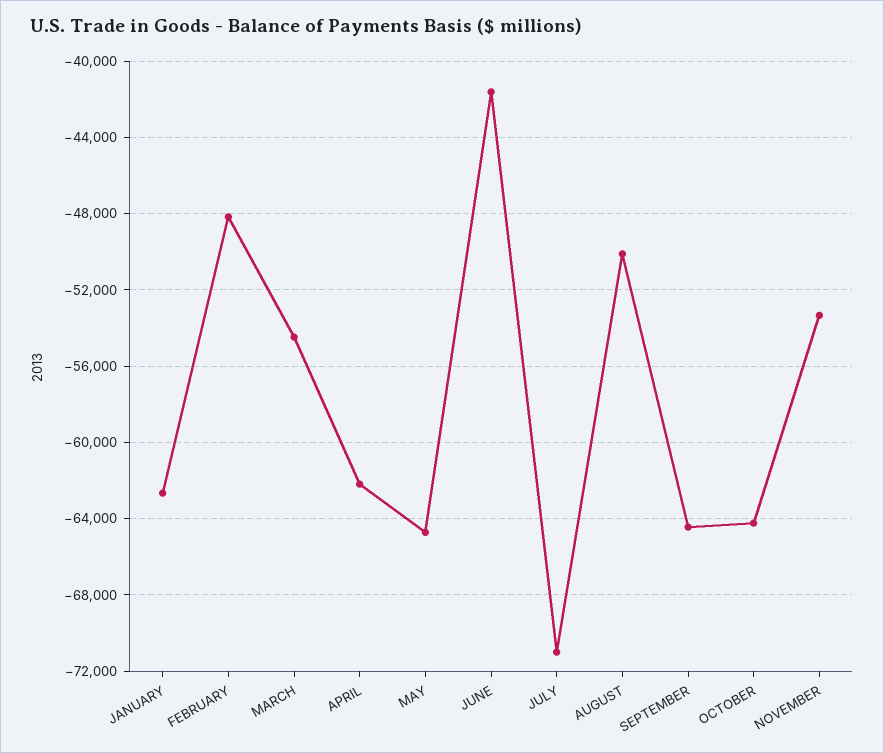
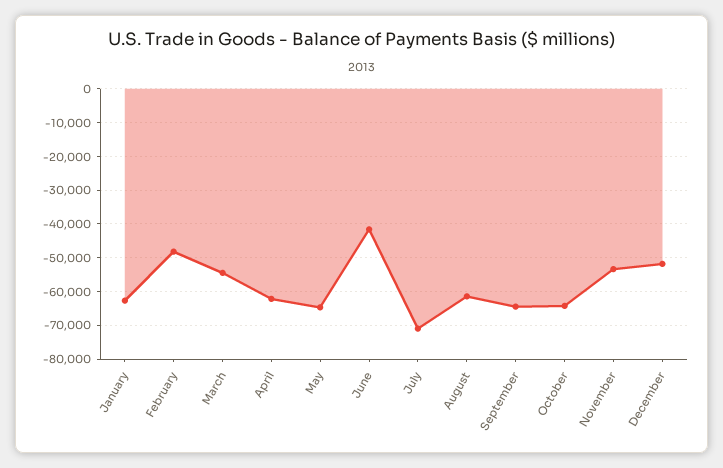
AUGUST: -50000 -> -62000
December: none -> -52000

